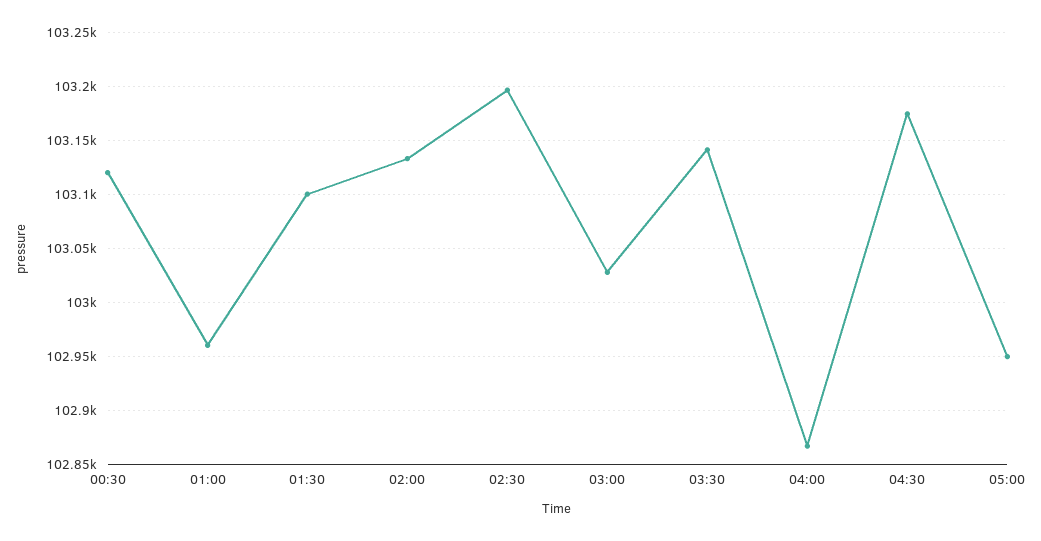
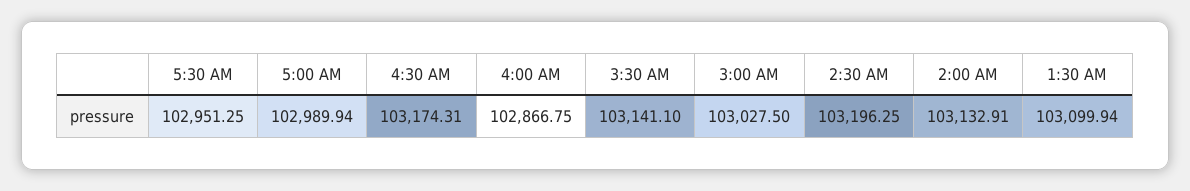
00:30: 103120 -> none
01:00: 102960 -> none
05:00: 102950 -> 102989.94
5:30 AM: none -> 102951.25

